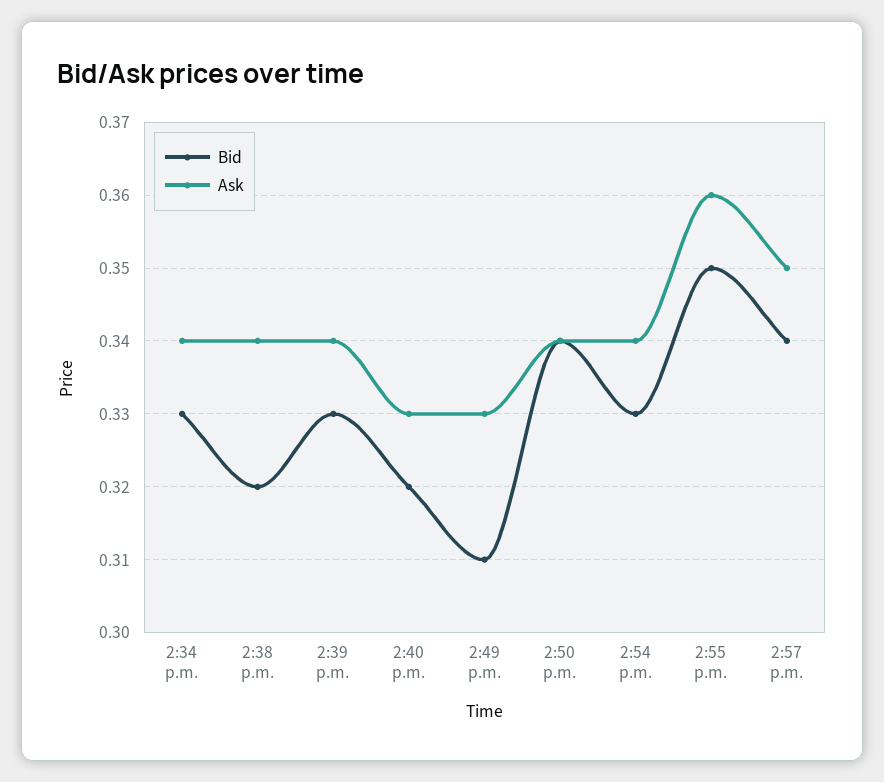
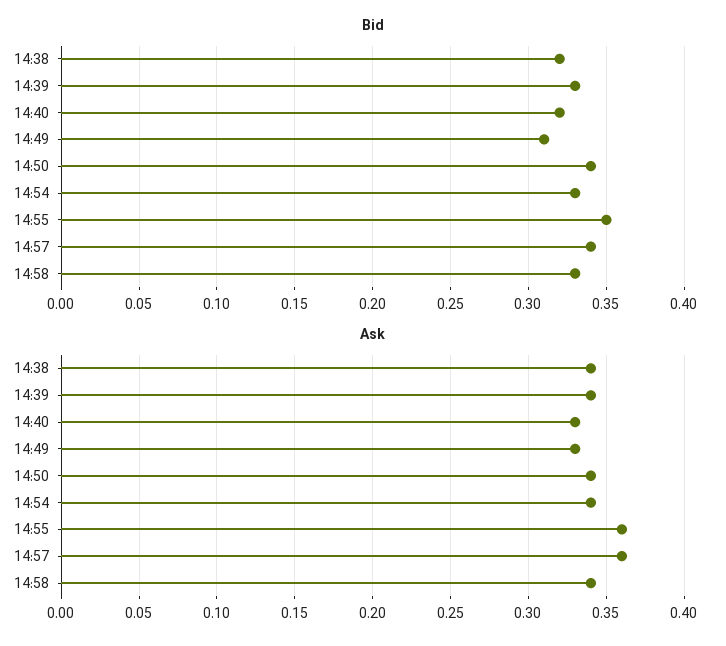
Bid, 2:34 p.m.: 0.33 -> none
Ask, 2:34 p.m.: 0.34 -> none
Ask, 2:57 p.m.: 0.35 -> 0.36
Bid, 14:58: none -> 0.33
Ask, 14:58: none -> 0.34

